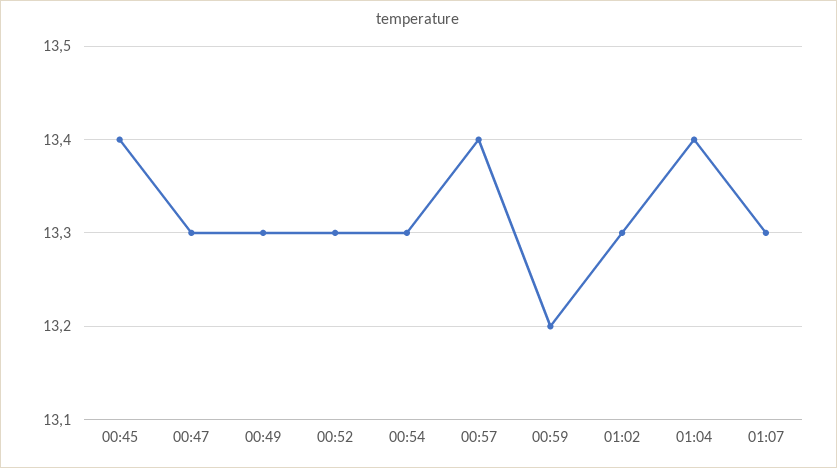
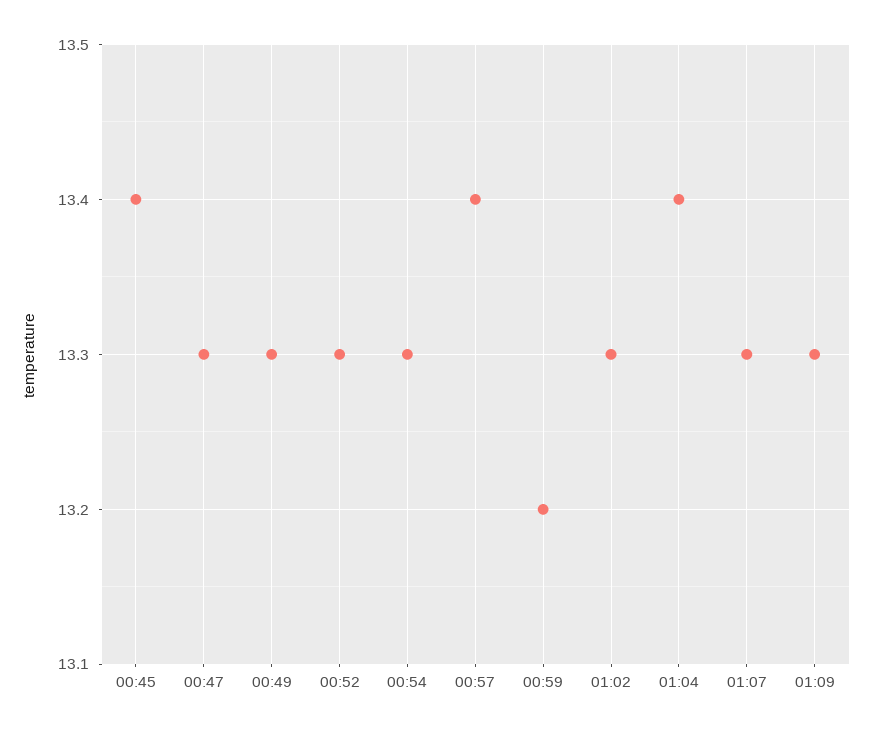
01:09: none -> 13.3

